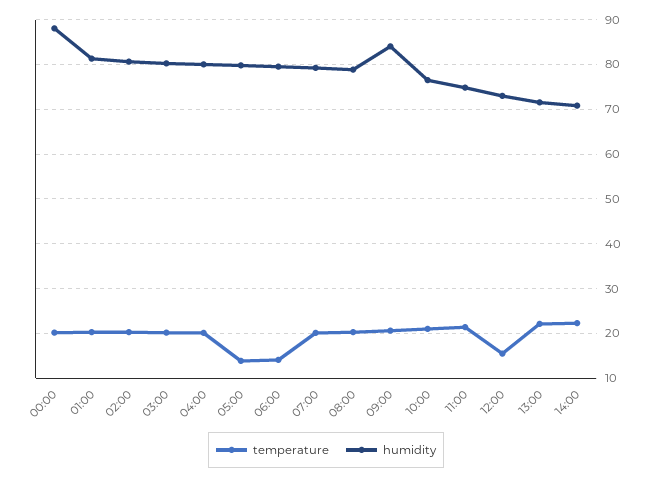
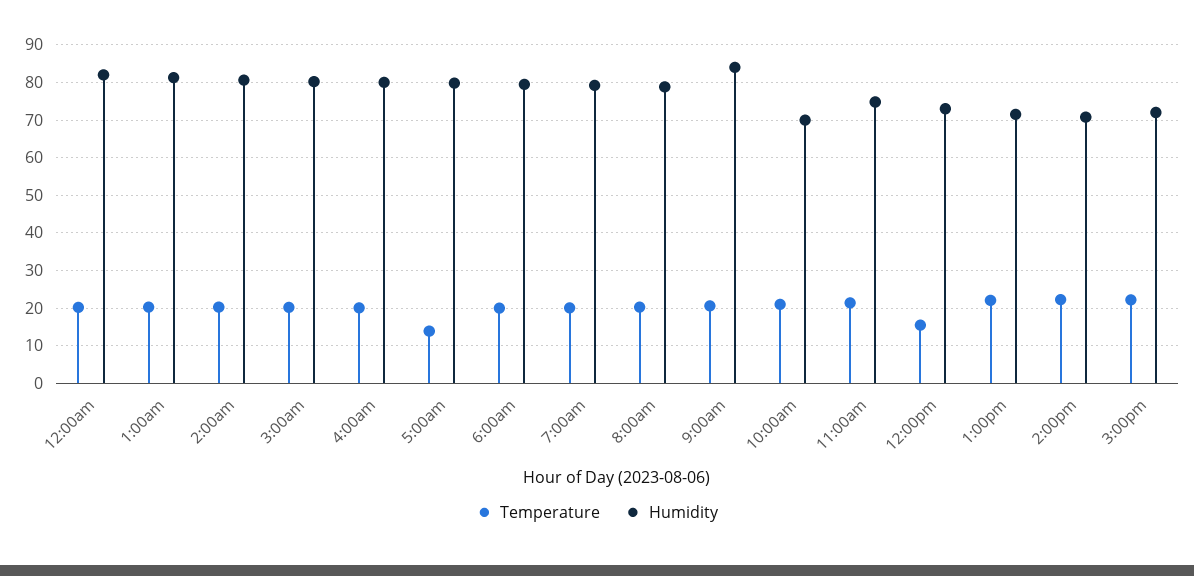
humidity, 00:00: 88 -> 82
temperature, 06:00: 14 -> 20
humidity, 10:00: 76 -> 70
temperature, 3:00pm: none -> 22
humidity, 3:00pm: none -> 72

